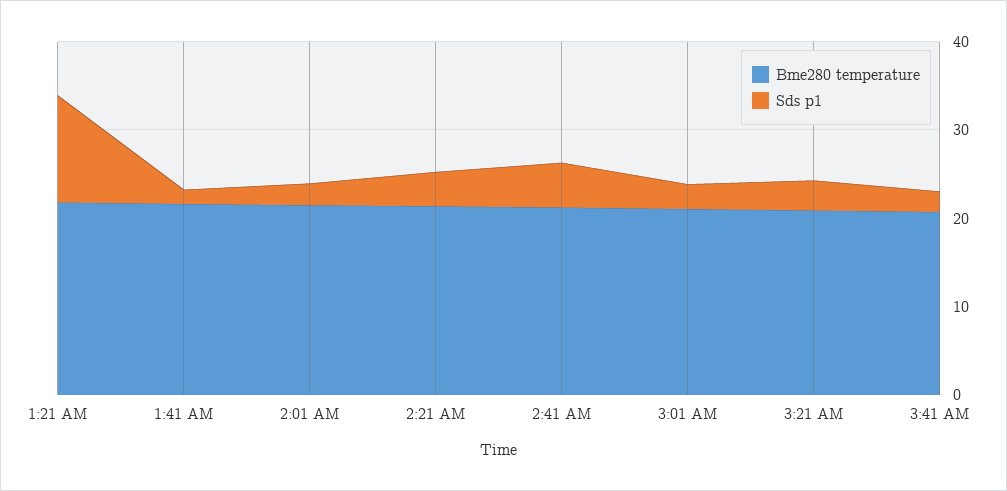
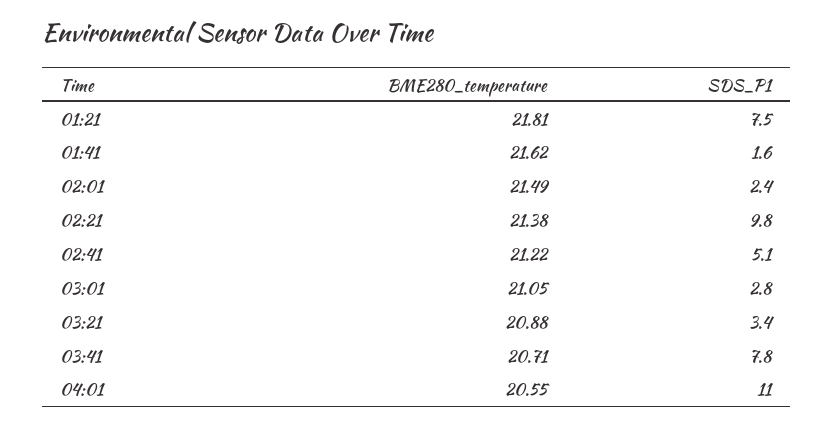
Sds p1, 1:21 AM: 12 -> 7.5
Sds p1, 2:21 AM: 4 -> 9.8
Sds p1, 3:41 AM: 2 -> 7.8
Bme280 temperature, 04:01: none -> 20.55
Sds p1, 04:01: none -> 11

